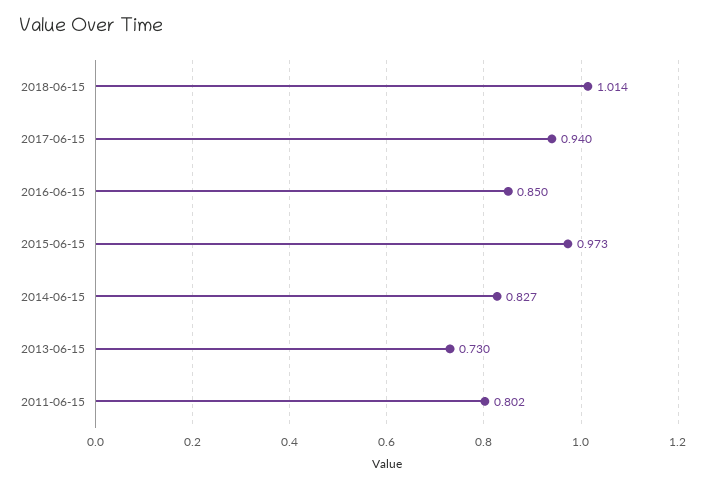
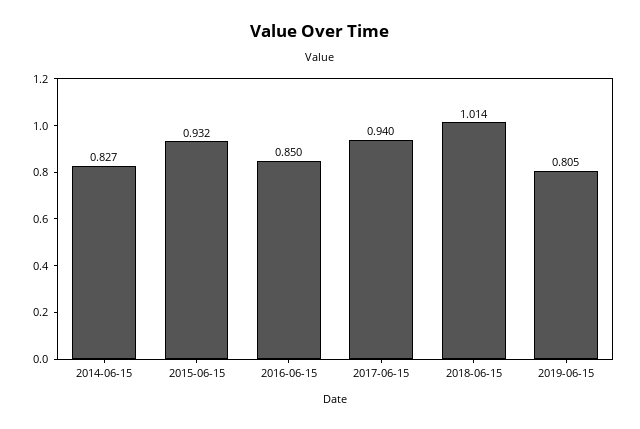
2015-06-15: 0.973 -> 0.932
2013-06-15: 0.73 -> none
2011-06-15: 0.802 -> none
2019-06-15: none -> 0.805

